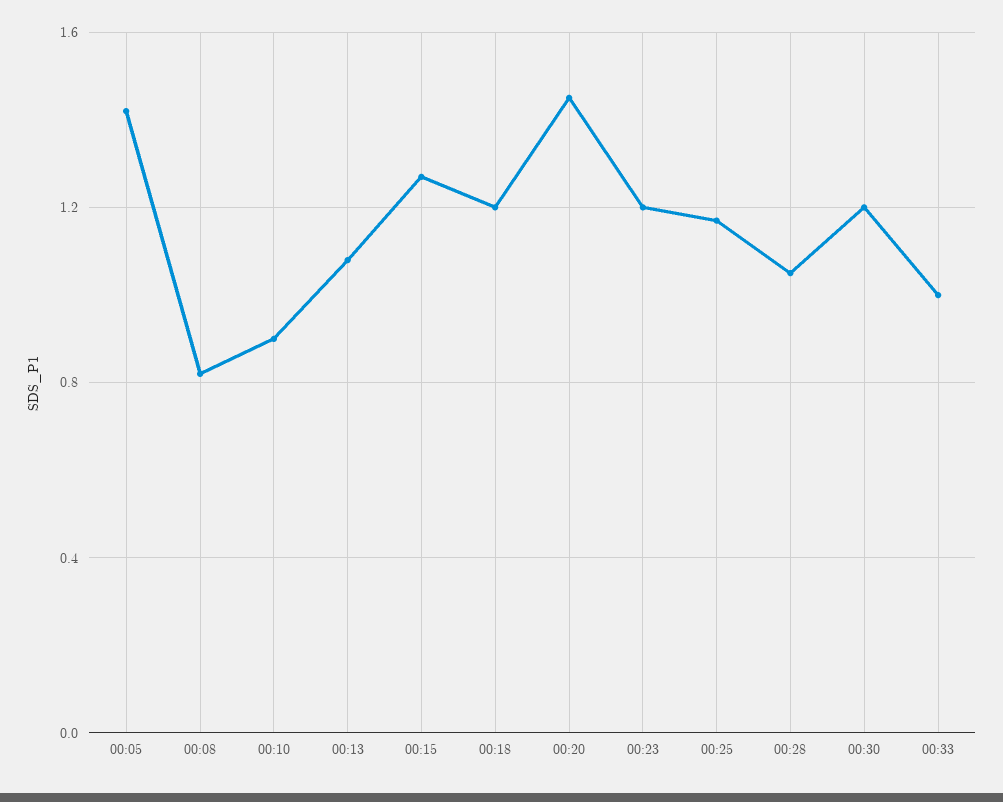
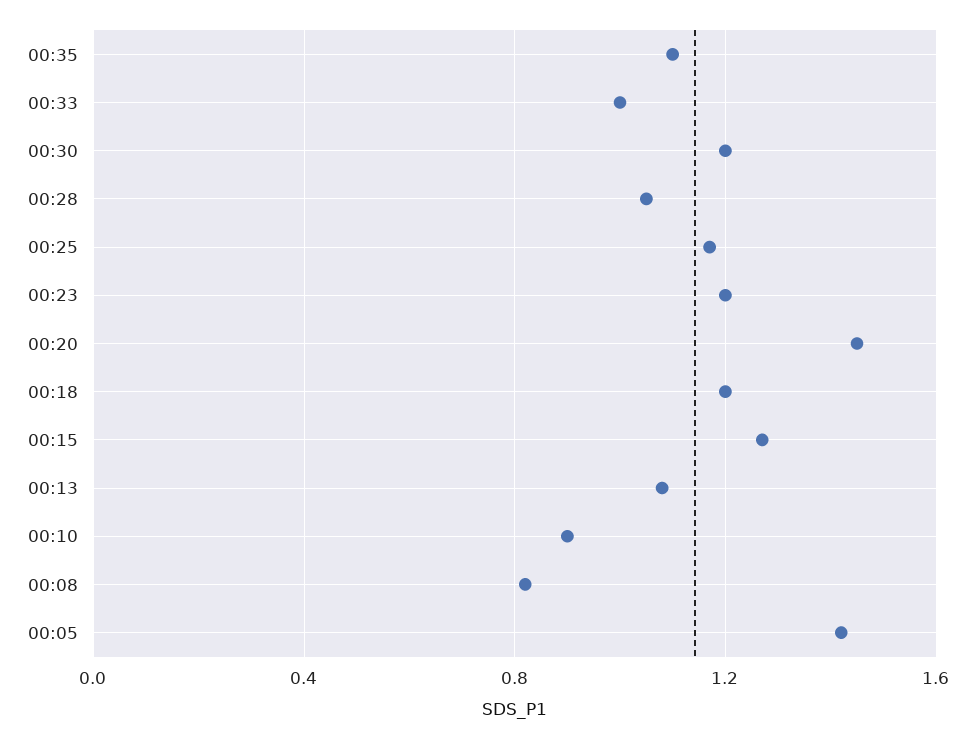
00:35: none -> 1.1

